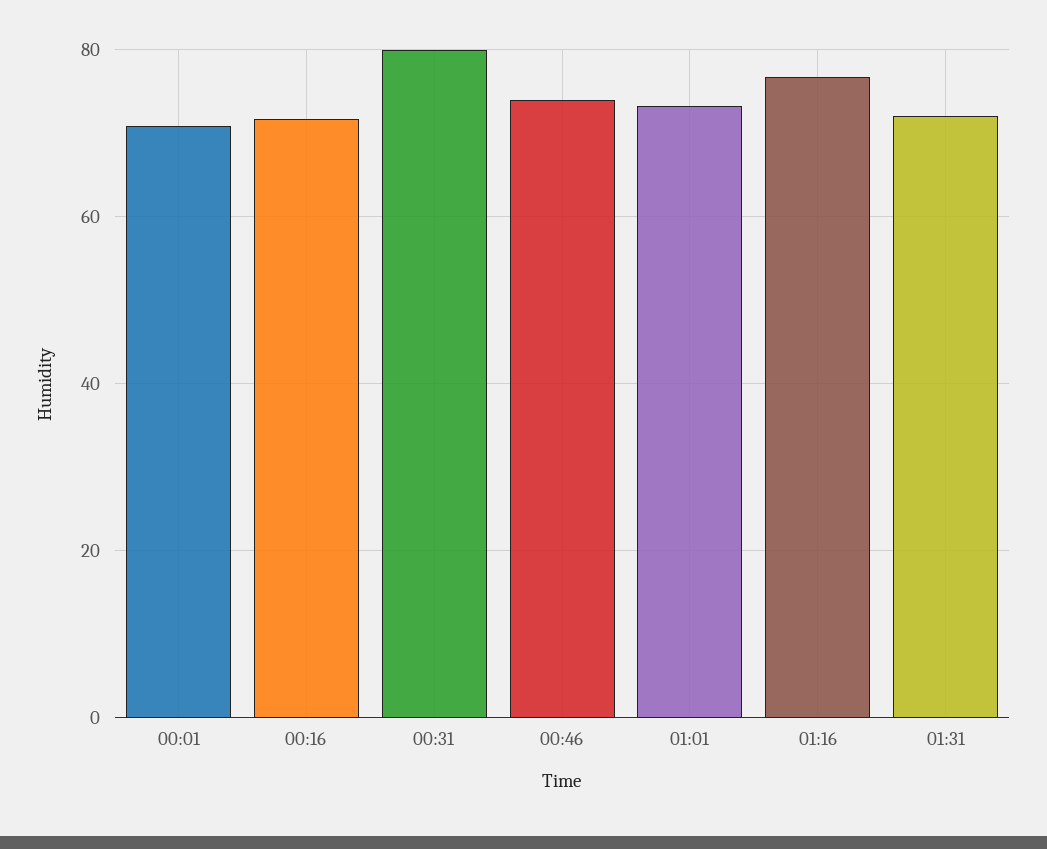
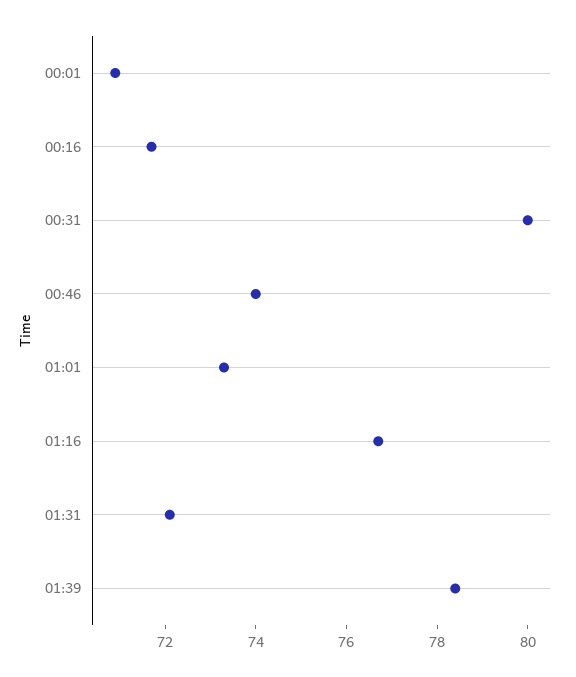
01:39: none -> 78.5

